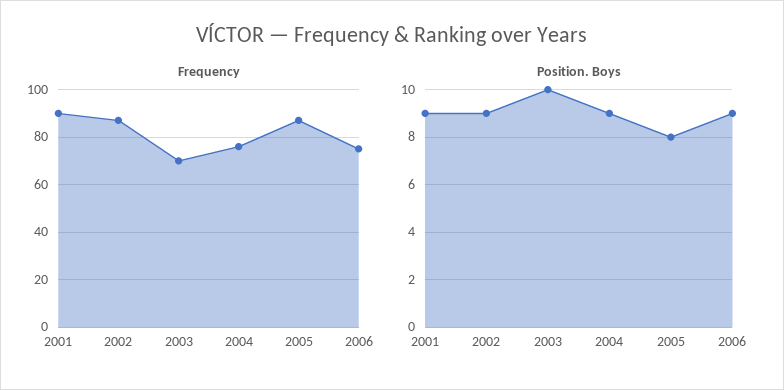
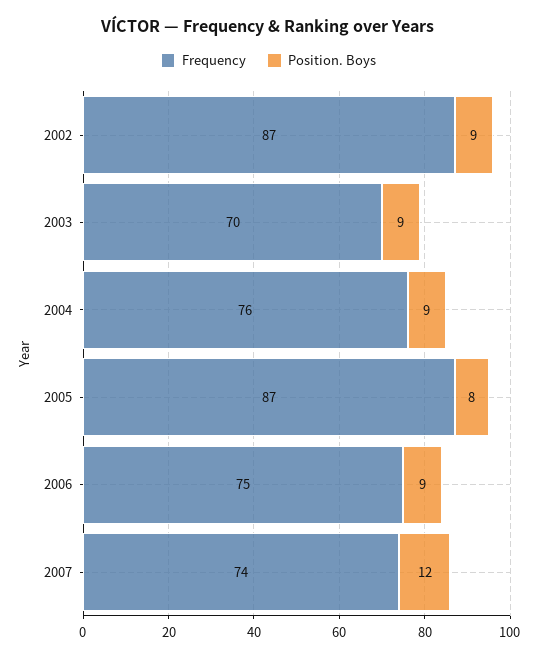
Frequency, 2001: 90 -> none
Position. Boys, 2001: 9 -> none
Position. Boys, 2003: 10 -> 9
Frequency, 2007: none -> 74
Position. Boys, 2007: none -> 12

